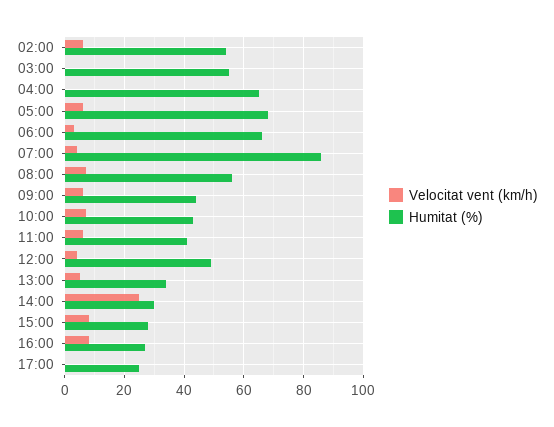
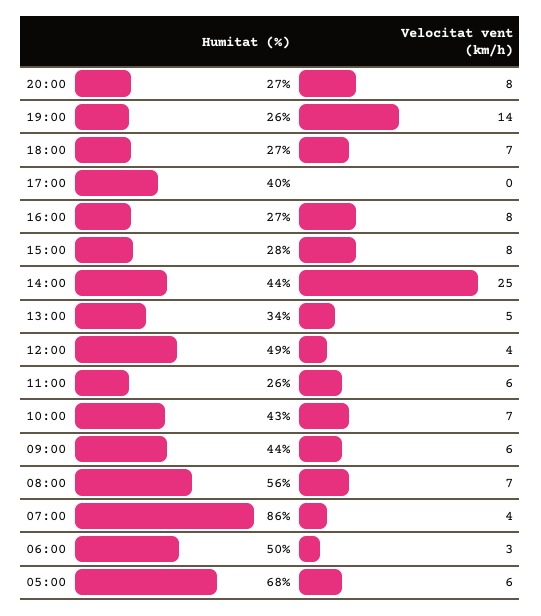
Velocitat vent (km/h), 02:00: 5 -> none
Humitat (%), 02:00: 55 -> none
Velocitat vent (km/h), 03:00: 0 -> none
Humitat (%), 03:00: 55 -> none
Velocitat vent (km/h), 04:00: 0 -> none
Humitat (%), 04:00: 65 -> none
Humitat (%), 06:00: 65 -> 50
Humitat (%), 11:00: 40 -> 26
Humitat (%), 14:00: 30 -> 44
Humitat (%), 17:00: 25 -> 40
Humitat (%), 20:00: none -> 27
Velocitat vent (km/h), 20:00: none -> 8
Humitat (%), 19:00: none -> 26
Velocitat vent (km/h), 19:00: none -> 14
Humitat (%), 18:00: none -> 27
Velocitat vent (km/h), 18:00: none -> 7

